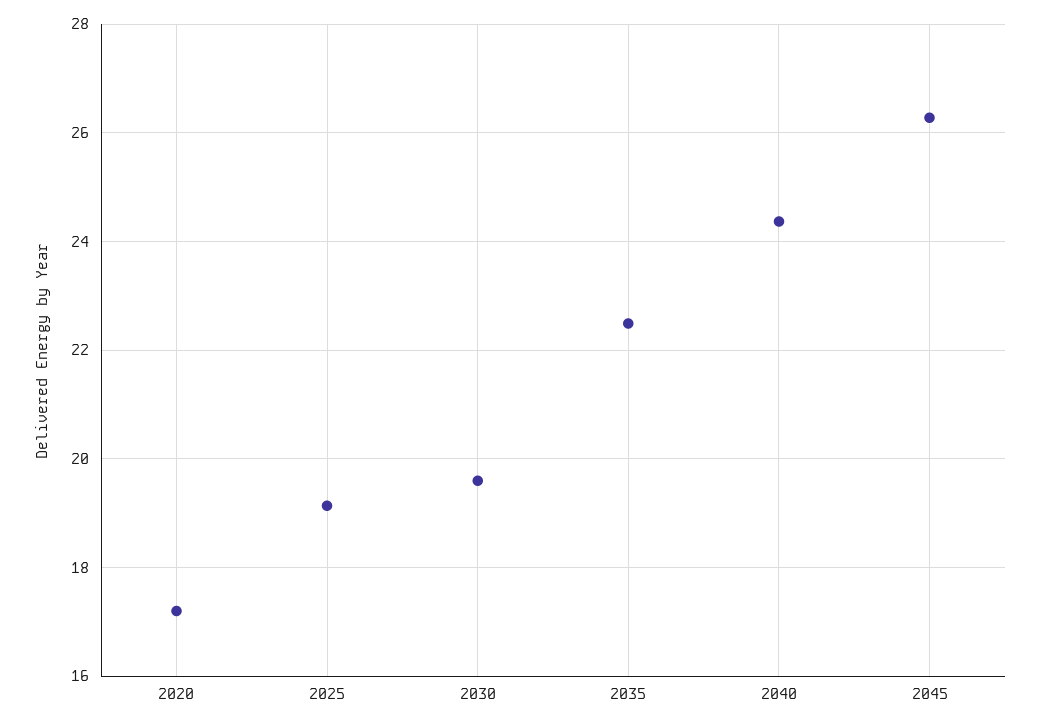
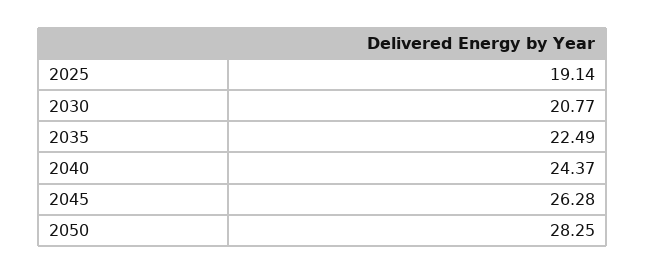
2020: 17.2 -> none
2030: 19.6 -> 20.77
2050: none -> 28.25

